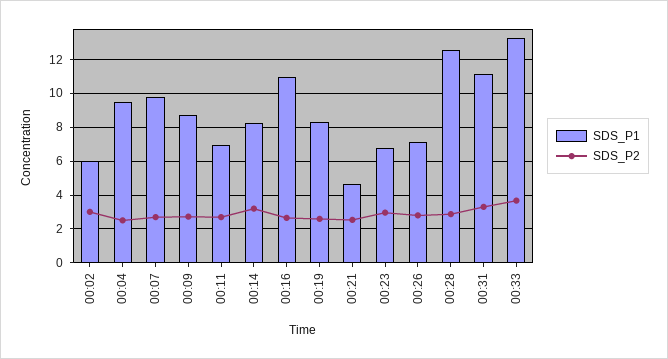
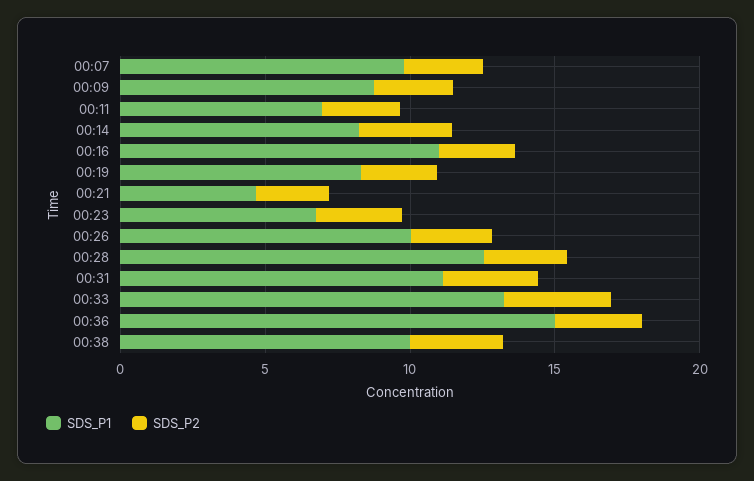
SDS_P1, 00:02: 6 -> none
SDS_P2, 00:02: 3 -> none
SDS_P1, 00:04: 9.5 -> none
SDS_P2, 00:04: 2.5 -> none
SDS_P1, 00:26: 7 -> 10
SDS_P1, 00:36: none -> 15
SDS_P2, 00:36: none -> 3
SDS_P1, 00:38: none -> 10
SDS_P2, 00:38: none -> 3

